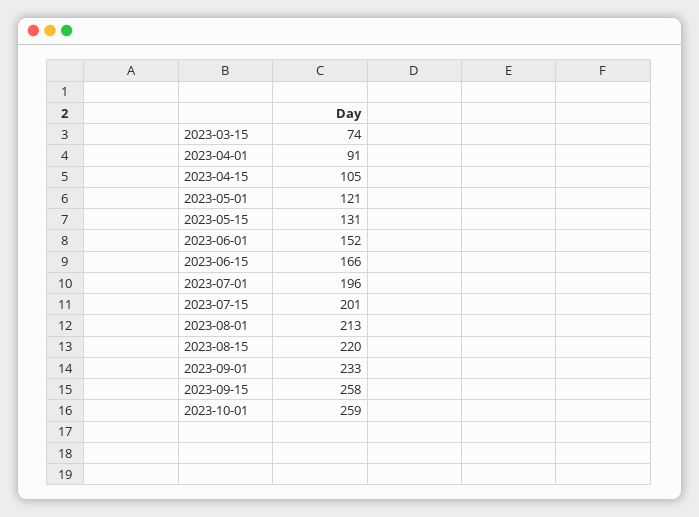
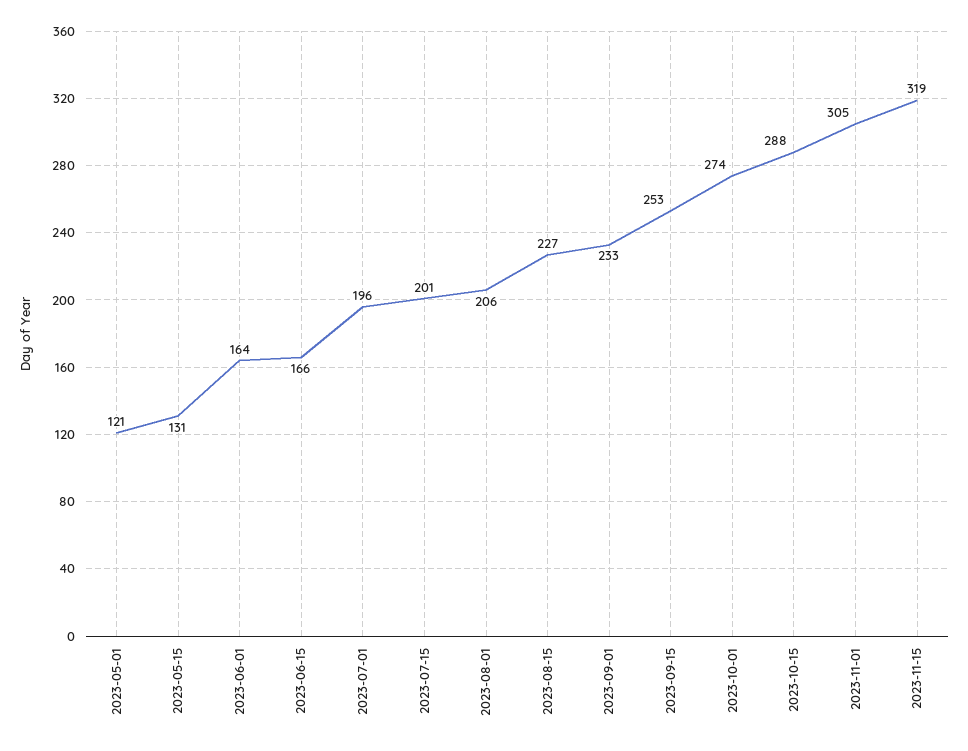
2023-03-15: 74 -> none
2023-04-01: 91 -> none
2023-04-15: 105 -> none
2023-06-01: 152 -> 164
2023-08-01: 213 -> 206
2023-08-15: 220 -> 227
2023-09-15: 258 -> 253
2023-10-01: 259 -> 274
2023-10-15: none -> 288
2023-11-01: none -> 305
2023-11-15: none -> 319

